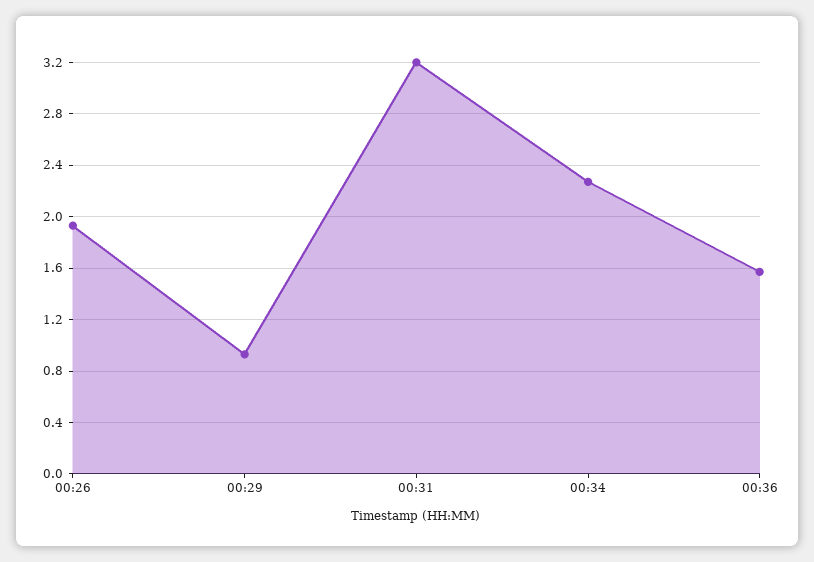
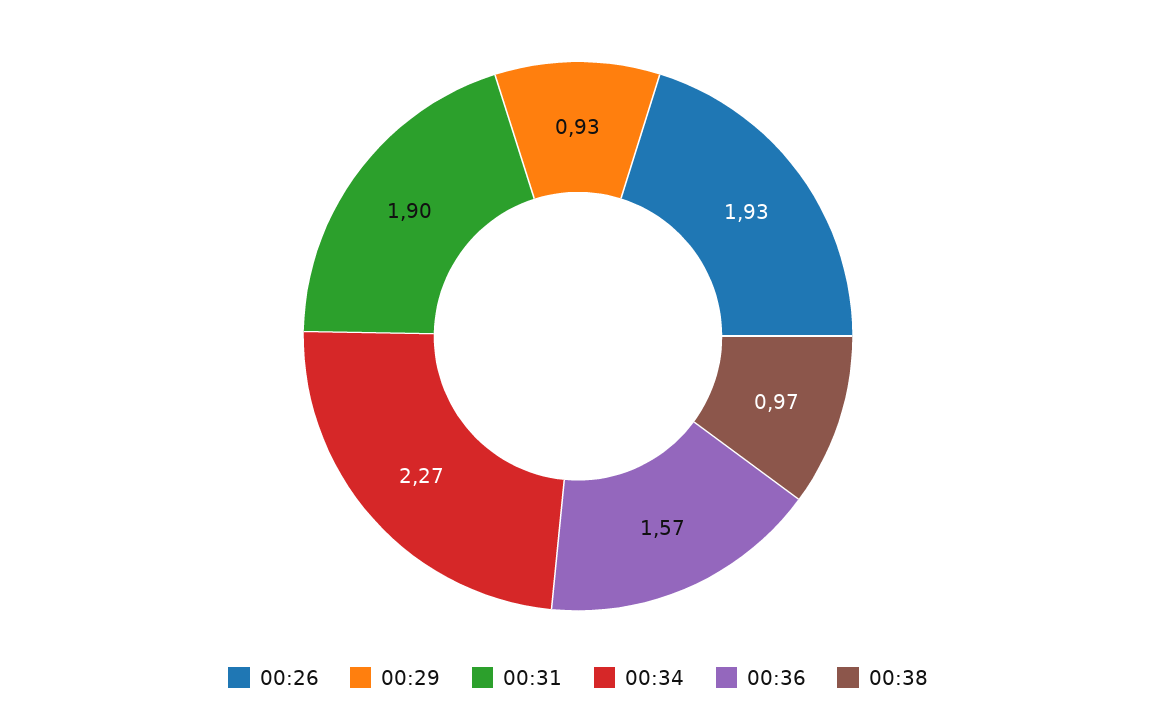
00:31: 3.2 -> 1.9
00:38: none -> 0.97

